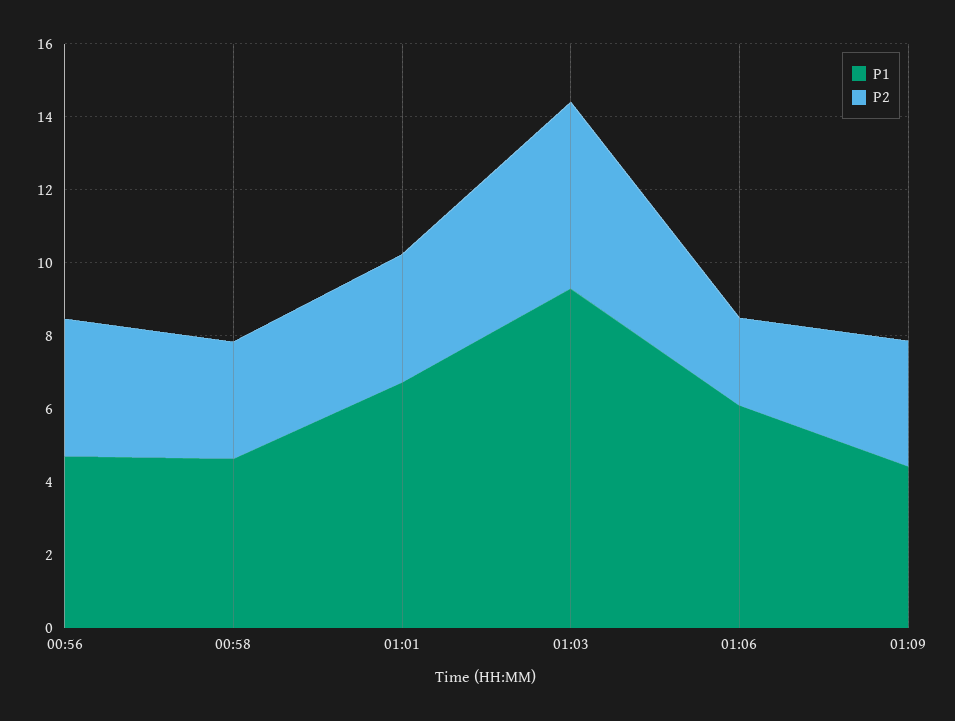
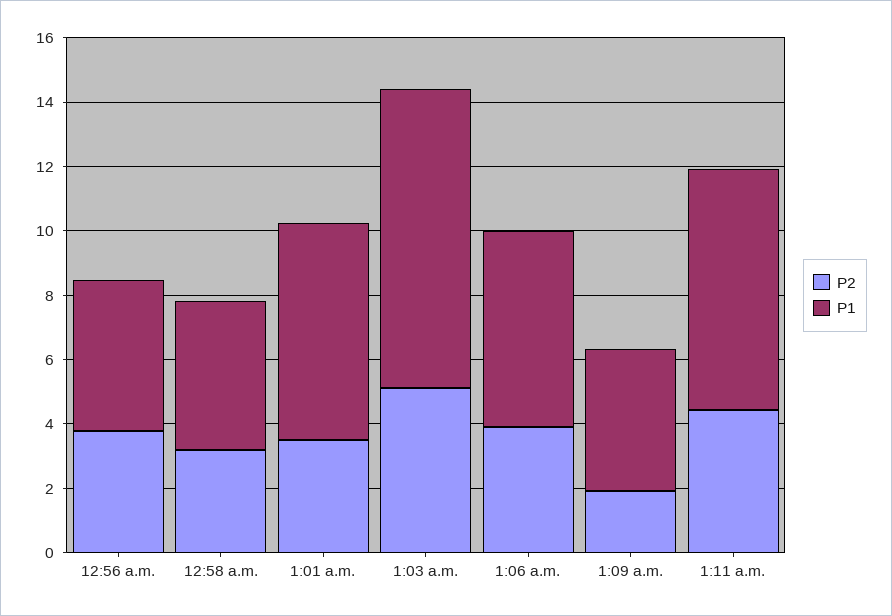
P2, 01:06: 2.5 -> 4
P2, 01:09: 3.5 -> 2
P2, 1:11 a.m.: none -> 4.5
P1, 1:11 a.m.: none -> 7.5

